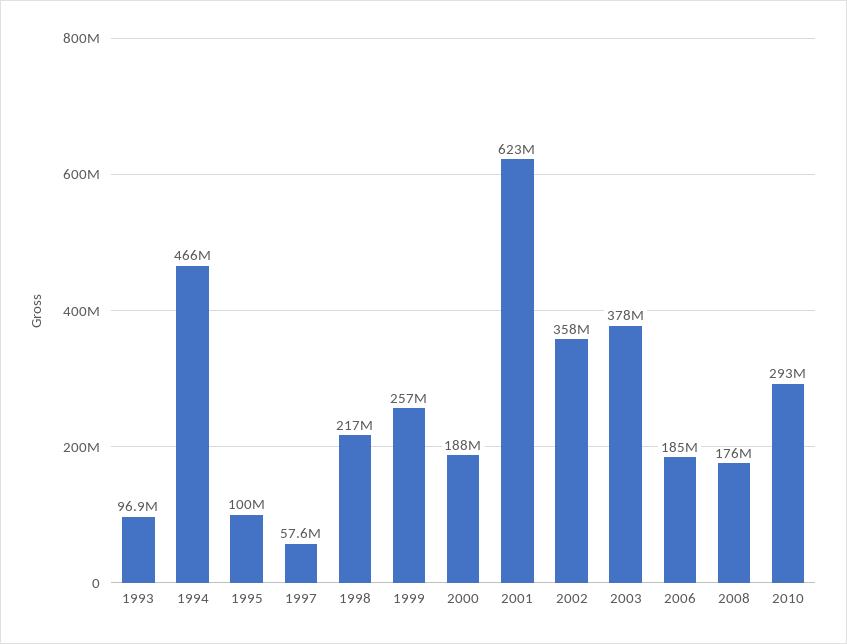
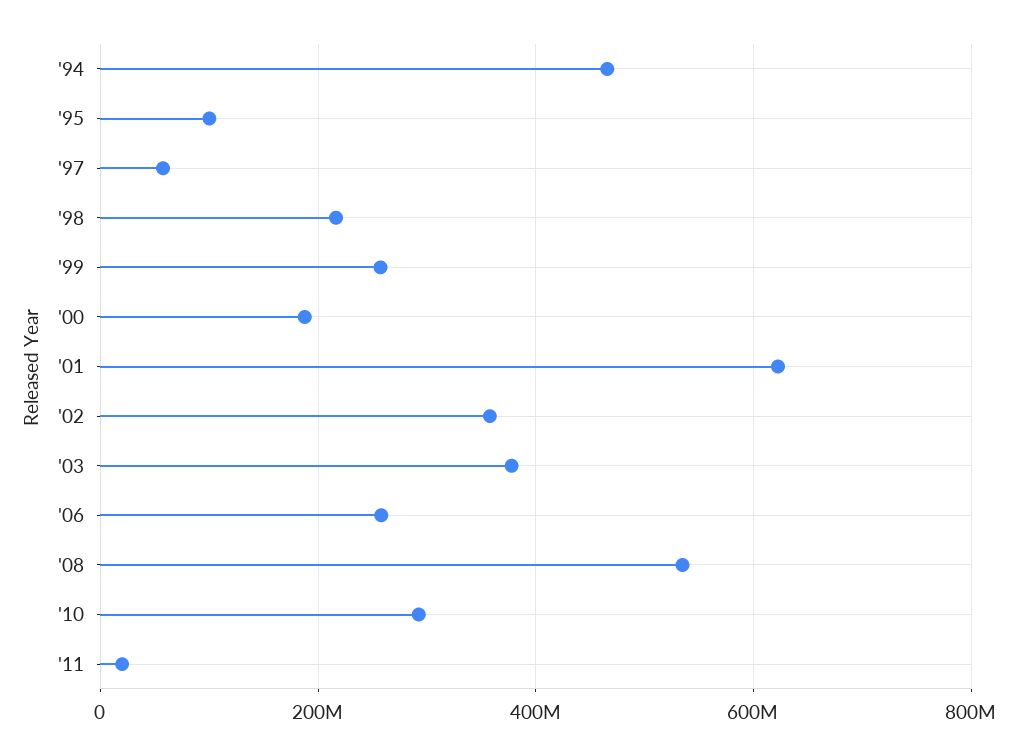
1993: 96900000 -> none
2006: 185000000 -> 260000000
2008: 176000000 -> 540000000
'11: none -> 20000000

